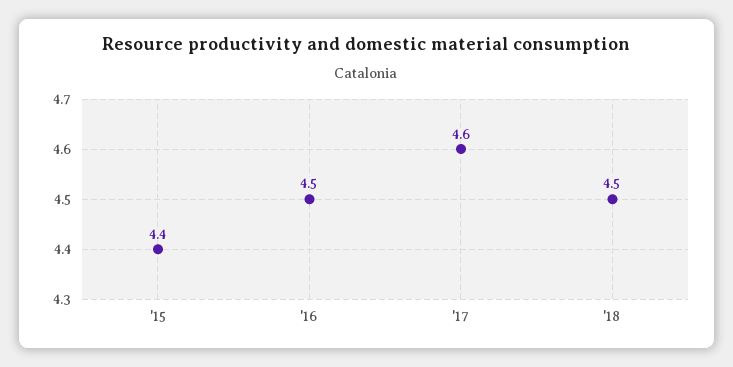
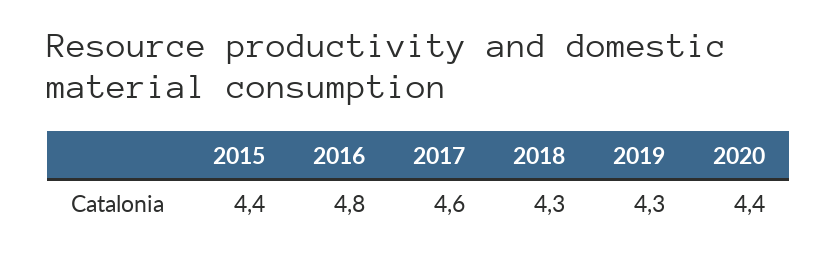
'16: 4.5 -> 4.8
'18: 4.5 -> 4.3
2019: none -> 4.3
2020: none -> 4.4

